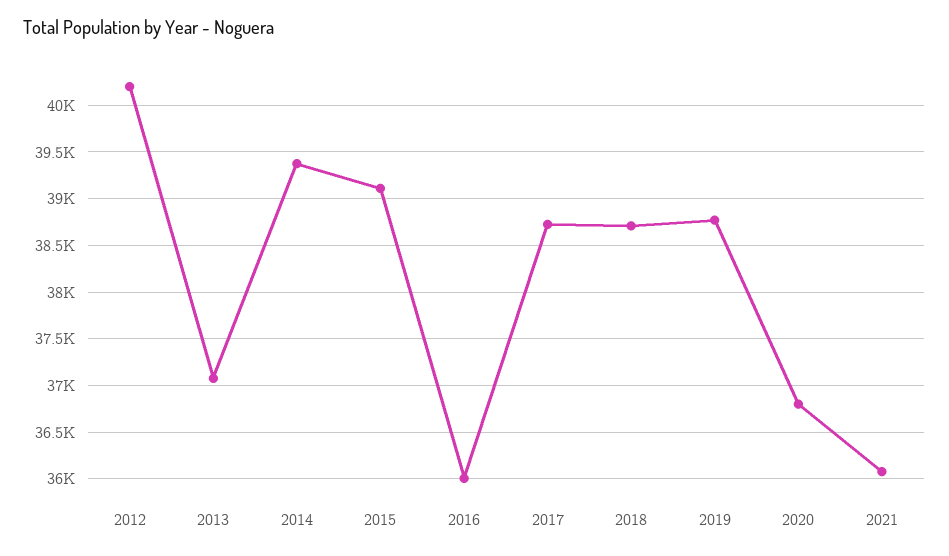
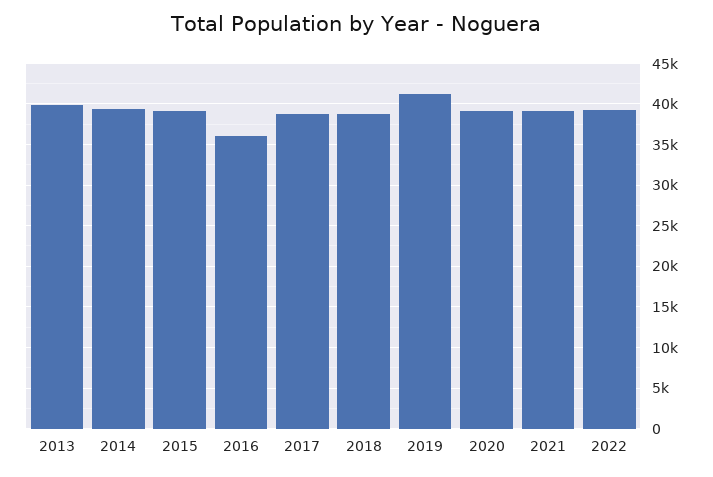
2012: 40200 -> none
2013: 37100 -> 40000
2019: 38800 -> 41000
2020: 36800 -> 39000
2021: 36100 -> 39000
2022: none -> 39000

